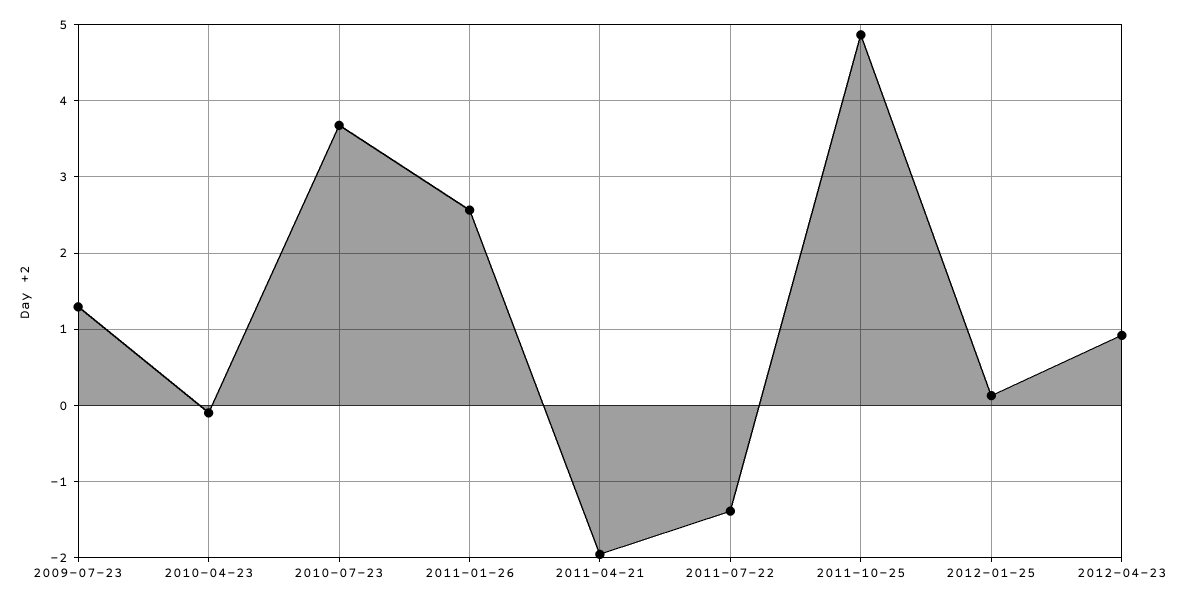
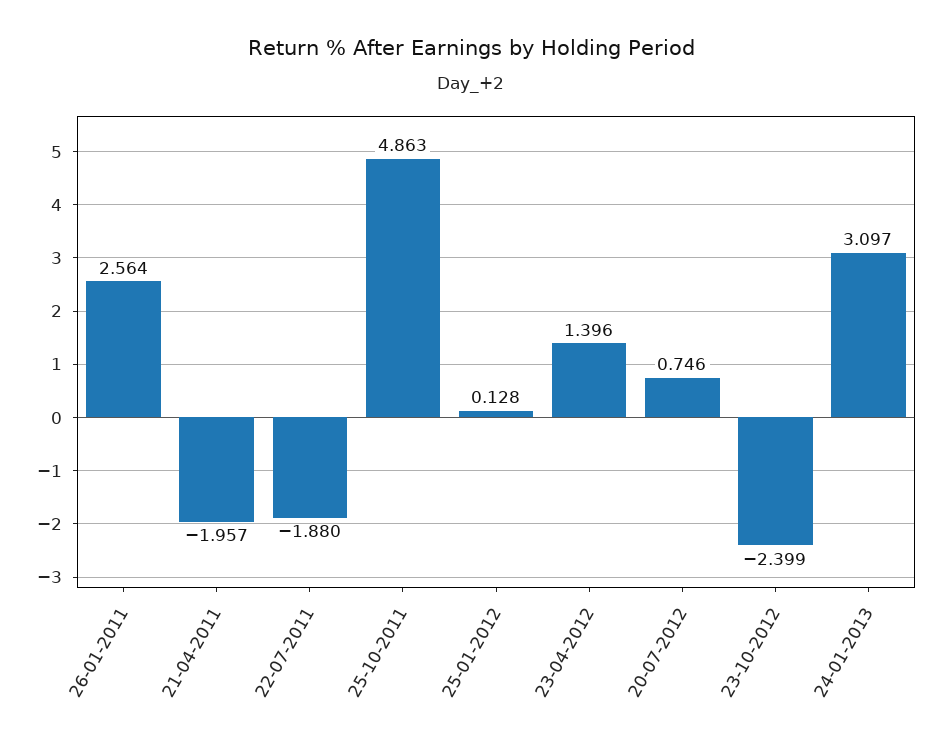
2009-07-23: 1.3 -> none
2010-04-23: -0.1 -> none
2010-07-23: 3.7 -> none
2011-07-22: -1.4 -> -1.88
2012-04-23: 0.9 -> 1.396
20-07-2012: none -> 0.746
23-10-2012: none -> -2.399
24-01-2013: none -> 3.097

